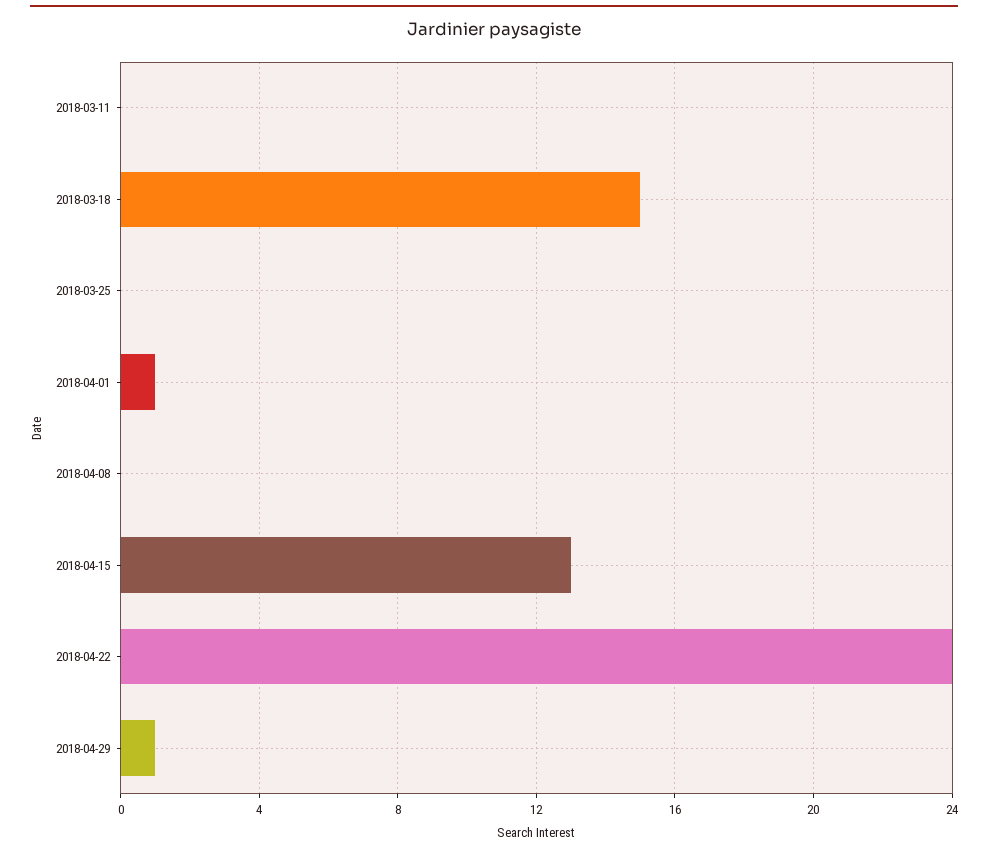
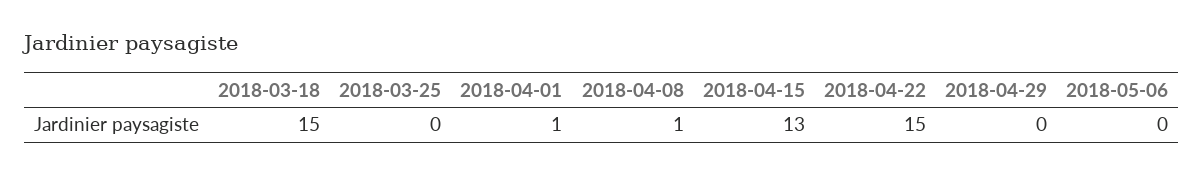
2018-03-11: 0 -> none
2018-04-08: 0 -> 1
2018-04-22: 24 -> 15
2018-04-29: 1 -> 0
2018-05-06: none -> 0

